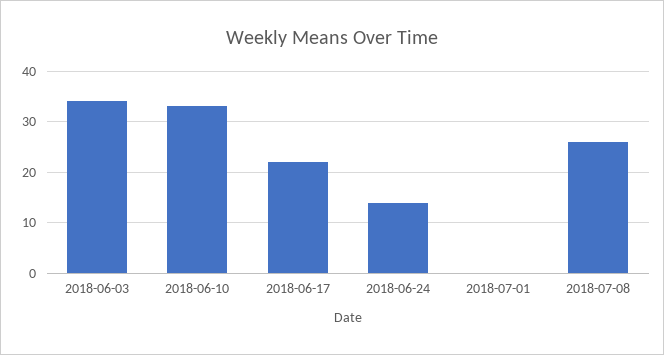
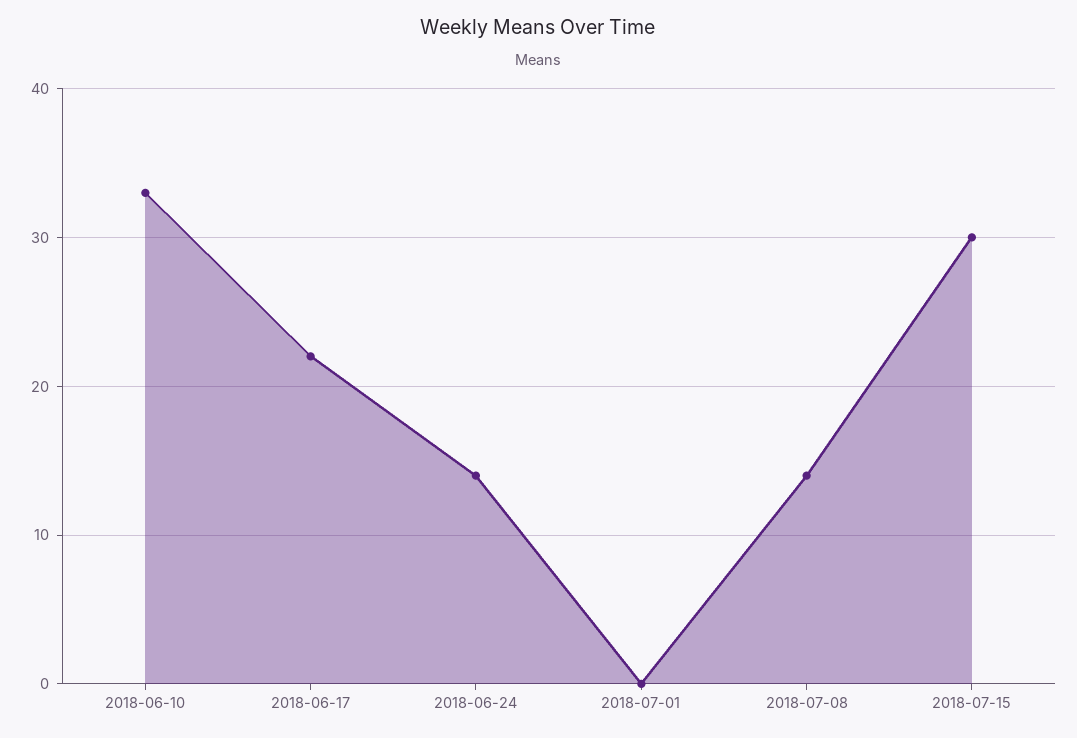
2018-06-03: 35 -> none
2018-07-08: 25 -> 14
2018-07-15: none -> 30

